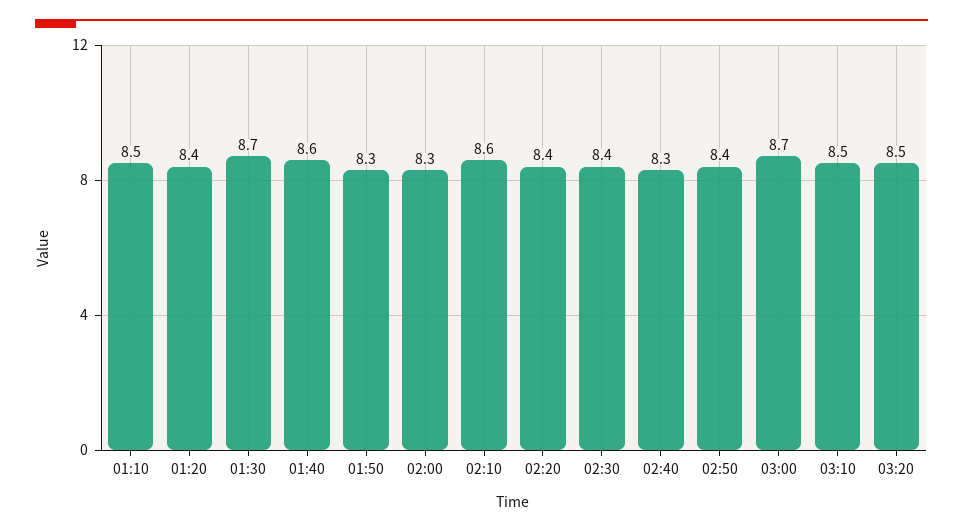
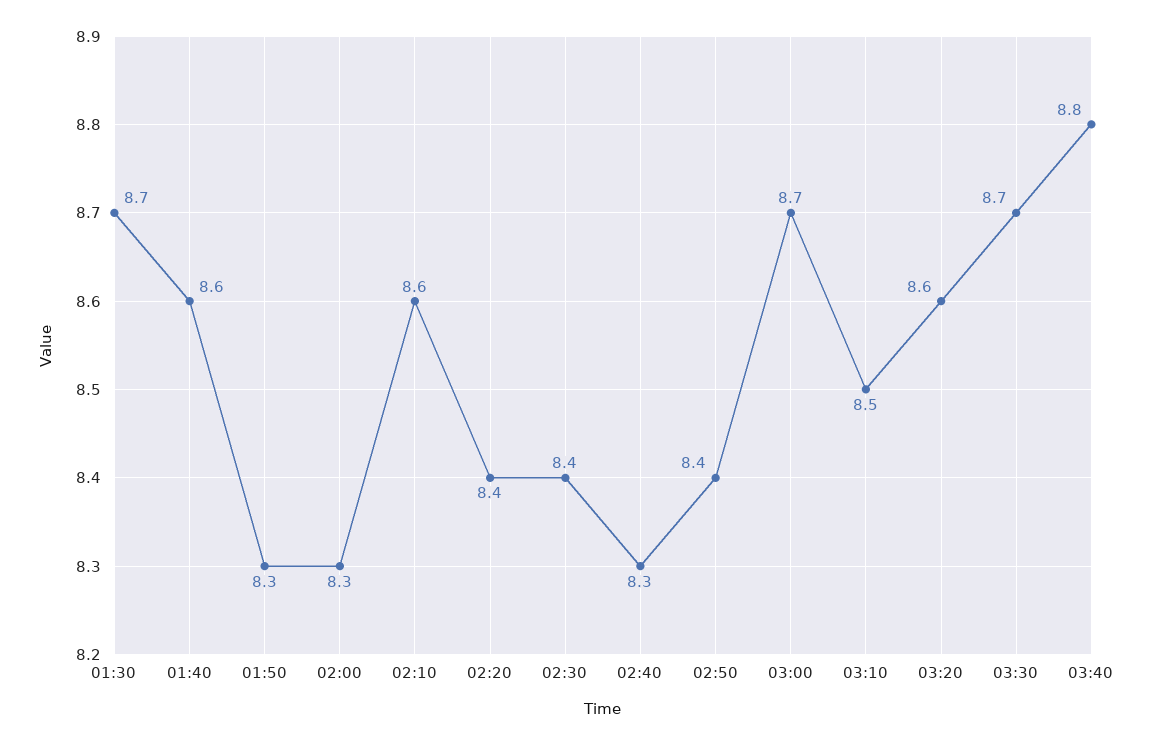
01:10: 8.5 -> none
01:20: 8.4 -> none
03:20: 8.5 -> 8.6
03:30: none -> 8.7
03:40: none -> 8.8

